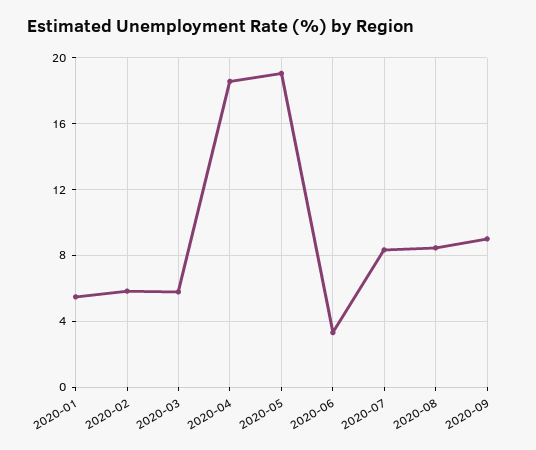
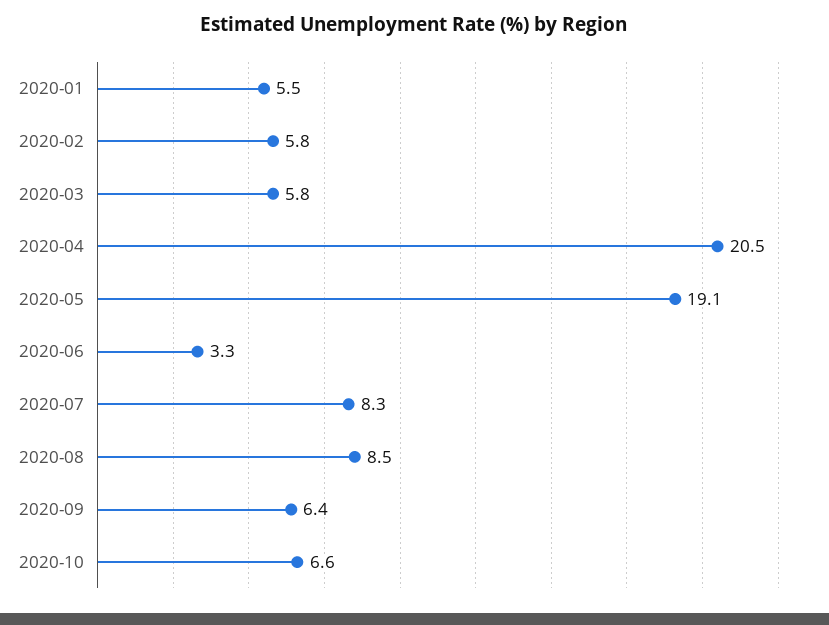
2020-04: 18.5 -> 20.5
2020-09: 9 -> 6.4
2020-10: none -> 6.6

